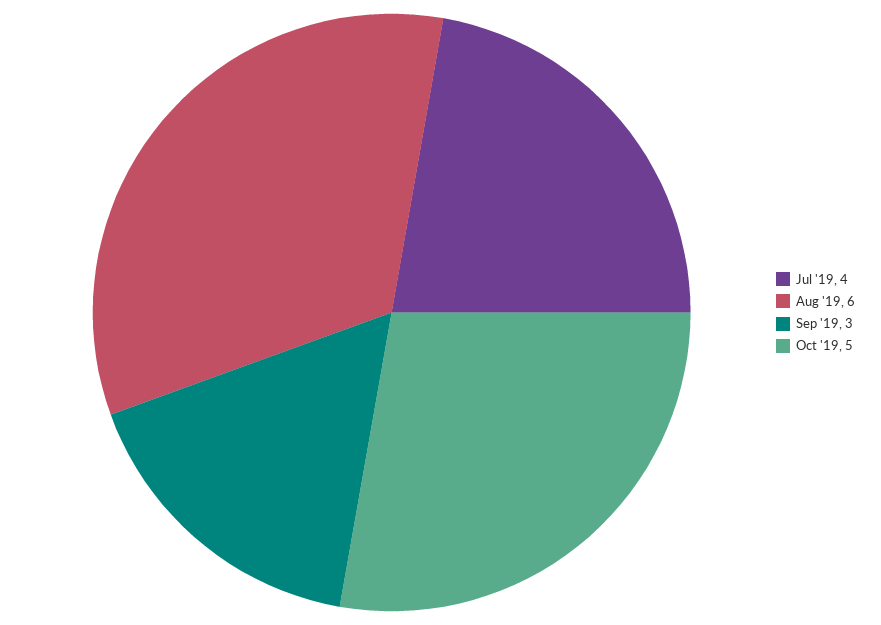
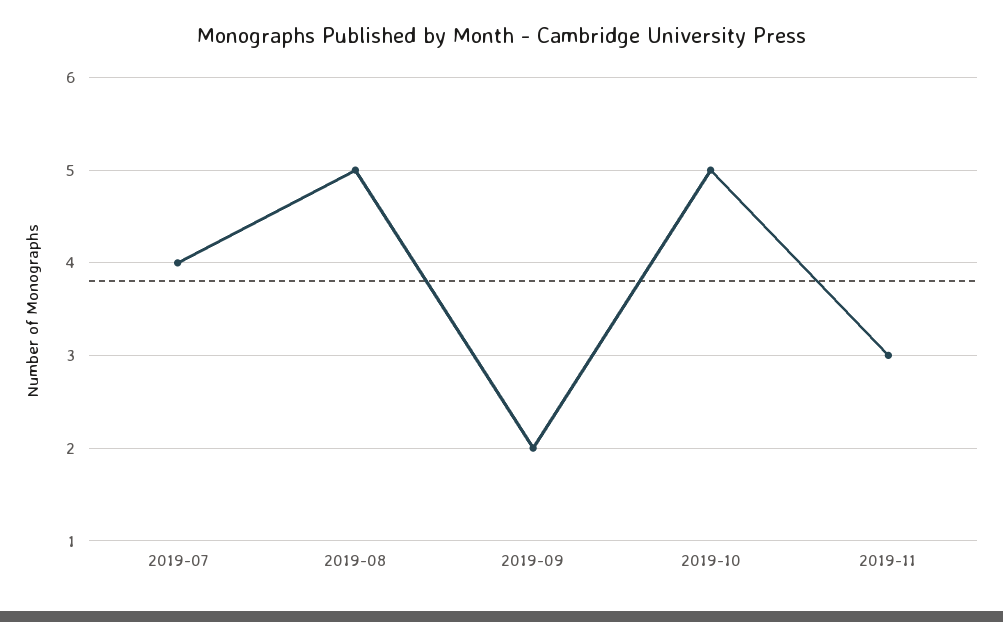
Aug '19: 6 -> 5
Sep '19: 3 -> 2
2019-11: none -> 3

